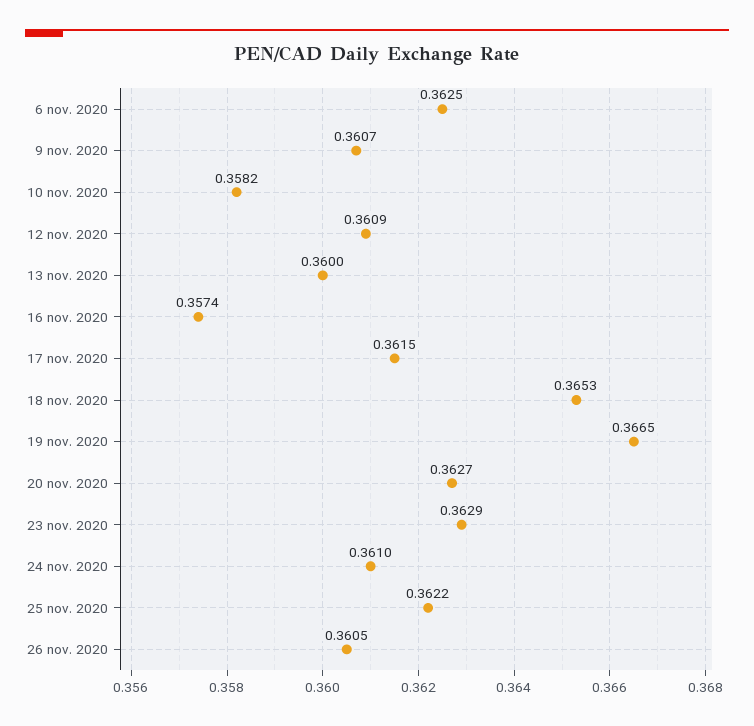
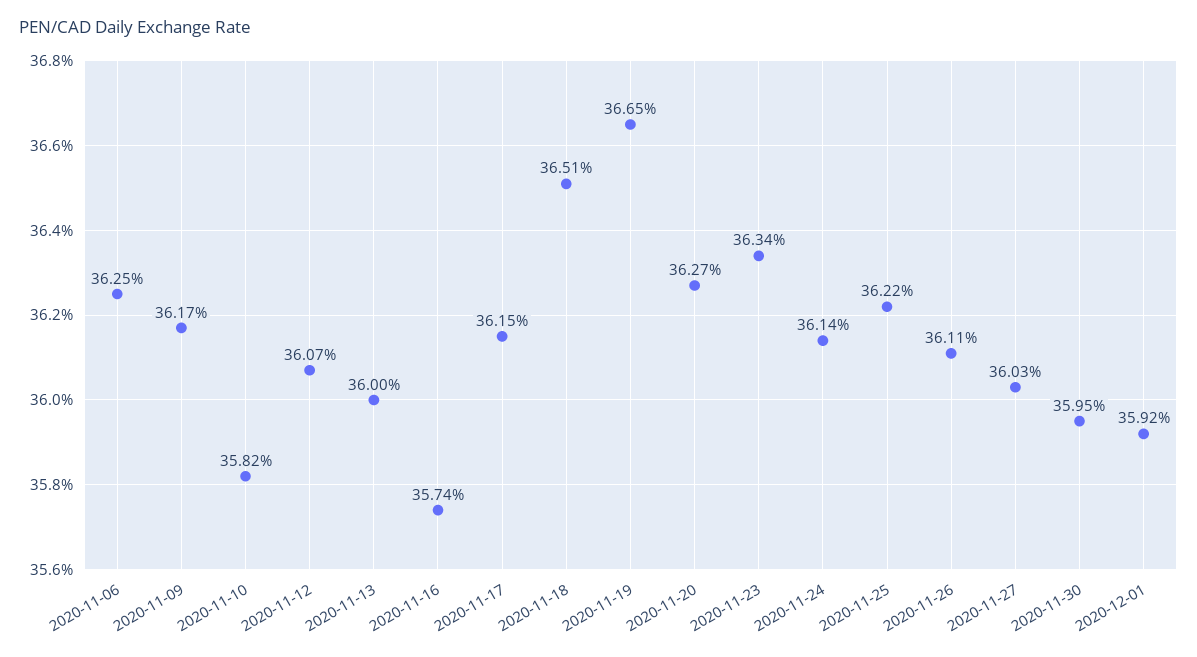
9 nov. 2020: 0.3607 -> 0.3617
12 nov. 2020: 0.3609 -> 0.3607
18 nov. 2020: 0.3653 -> 0.3651
23 nov. 2020: 0.3629 -> 0.3634
24 nov. 2020: 0.361 -> 0.3614
26 nov. 2020: 0.3605 -> 0.3611
2020-11-27: none -> 0.3603
2020-11-30: none -> 0.3595
2020-12-01: none -> 0.3592

